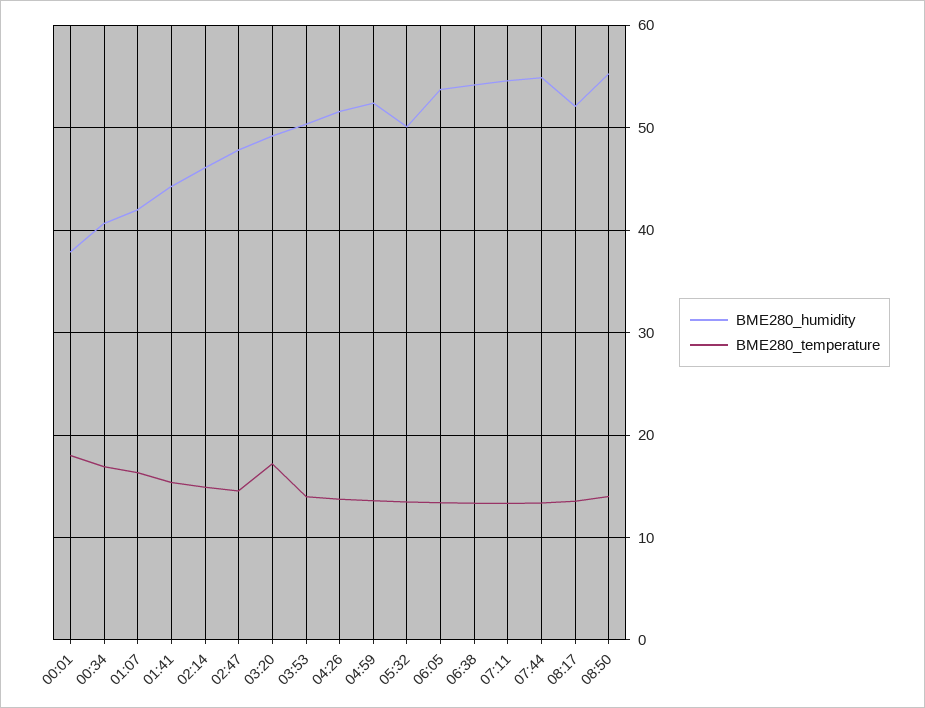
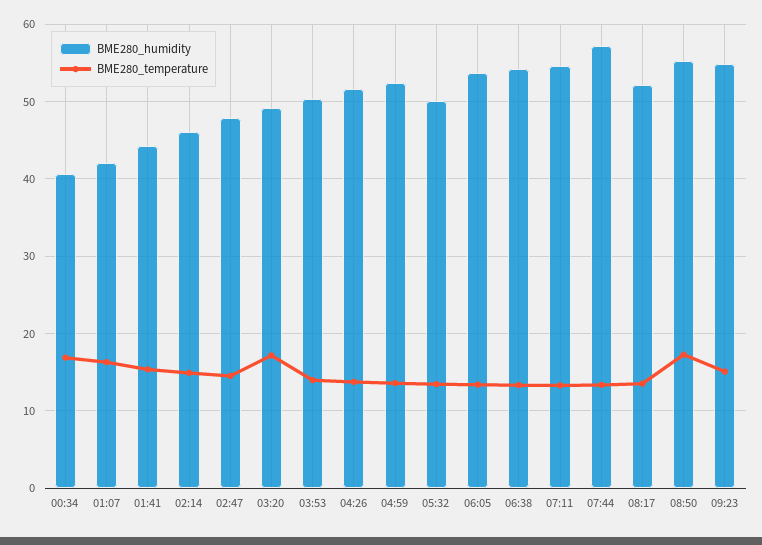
BME280_humidity, 00:01: 38 -> none
BME280_temperature, 00:01: 18 -> none
BME280_humidity, 07:44: 55 -> 57
BME280_temperature, 08:50: 14 -> 17
BME280_humidity, 09:23: none -> 55
BME280_temperature, 09:23: none -> 15

